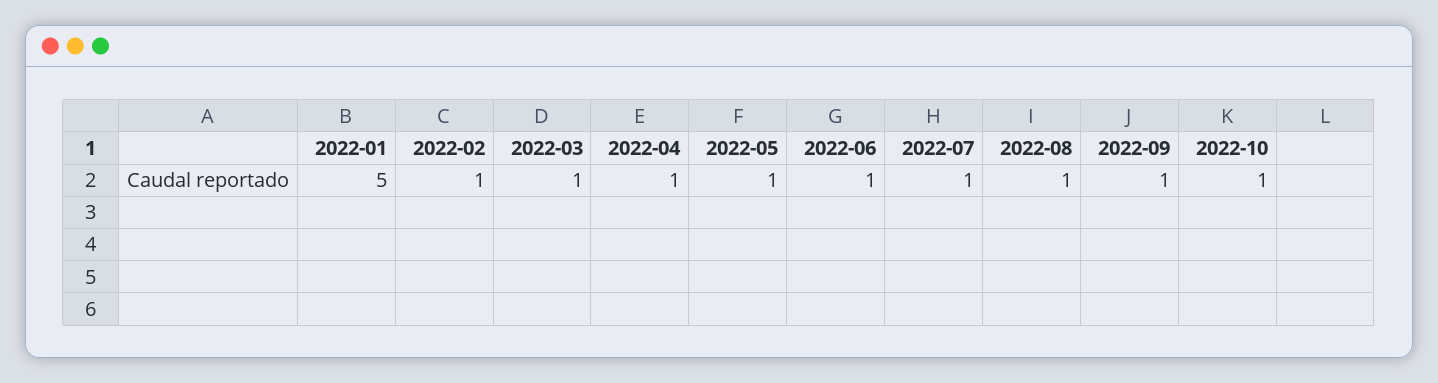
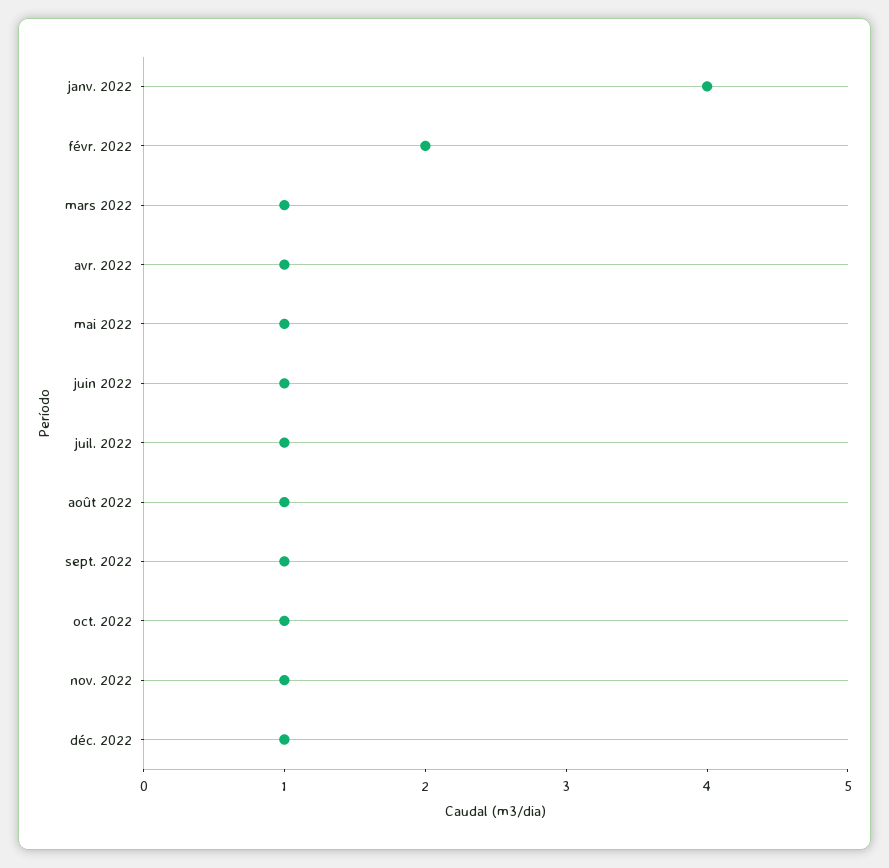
2022-01: 5 -> 4
2022-02: 1 -> 2
nov. 2022: none -> 1
déc. 2022: none -> 1

